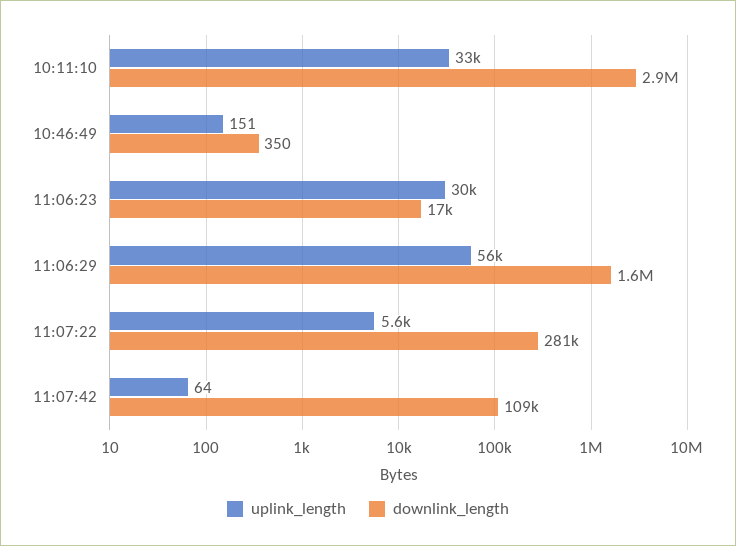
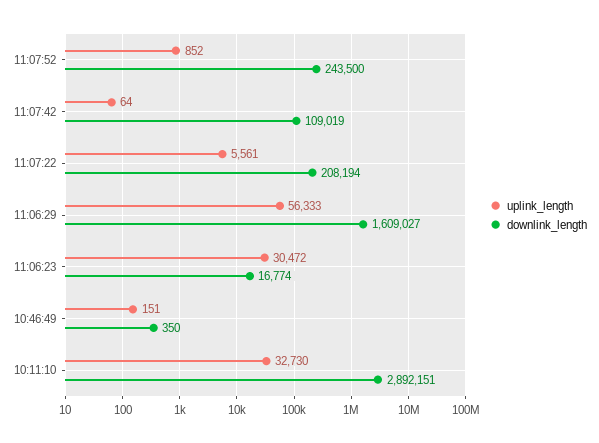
downlink_length, 11:07:22: 281000 -> 208194
uplink_length, 11:07:52: none -> 852
downlink_length, 11:07:52: none -> 243500

